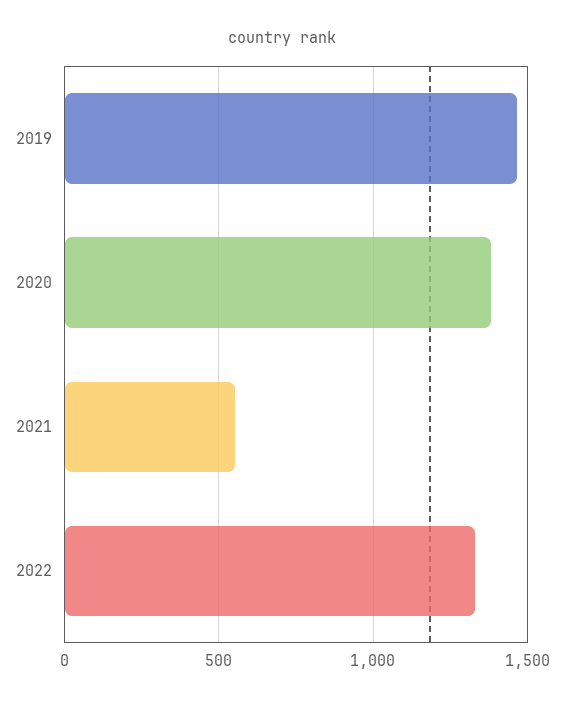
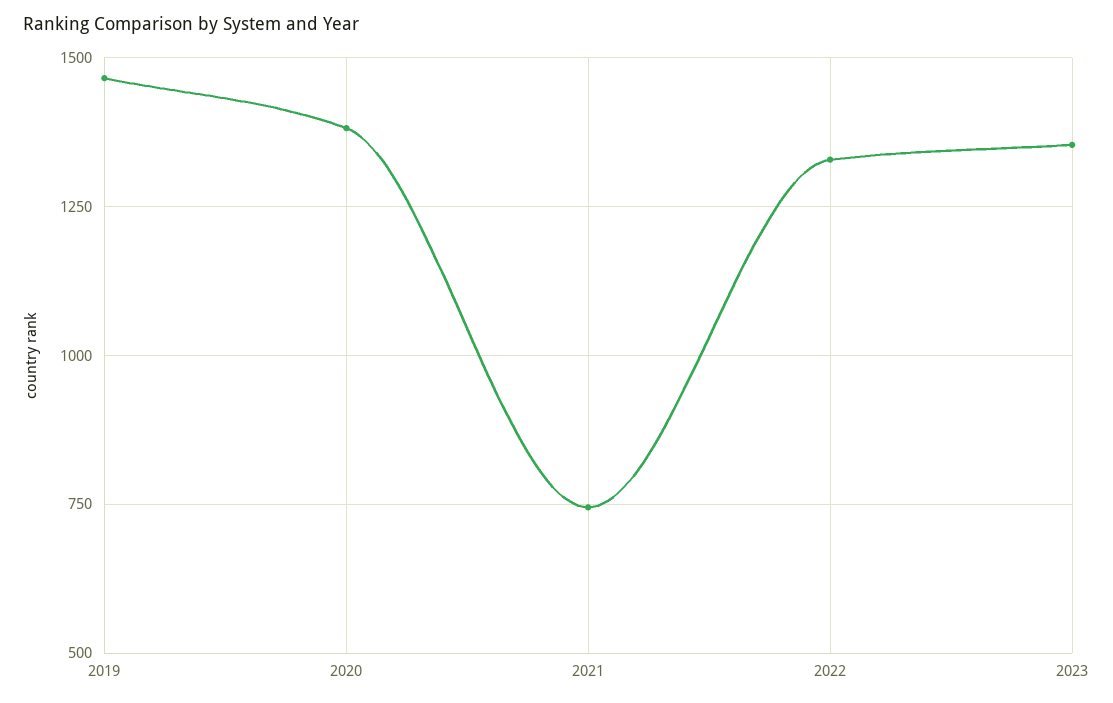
2021: 550 -> 750
2023: none -> 1350

